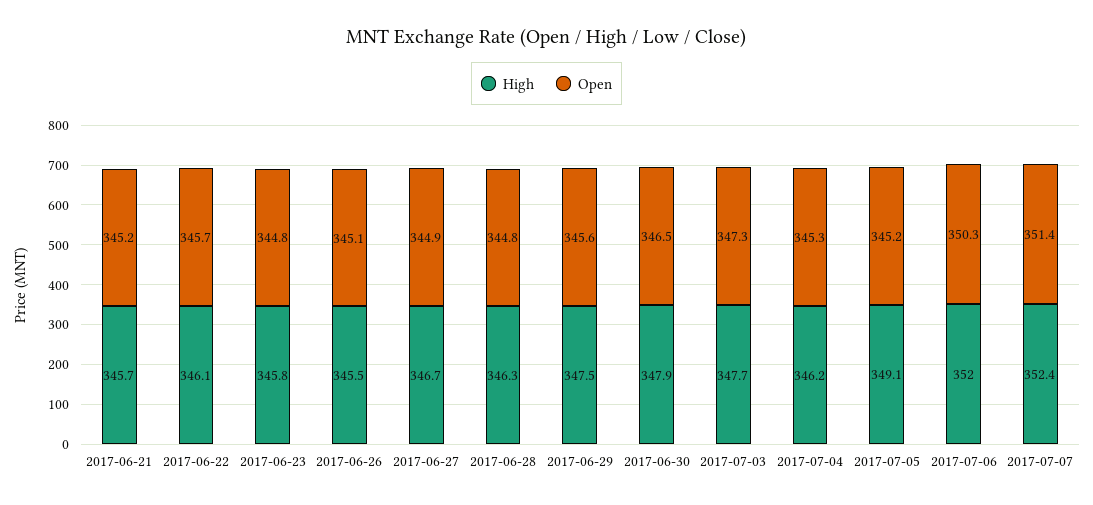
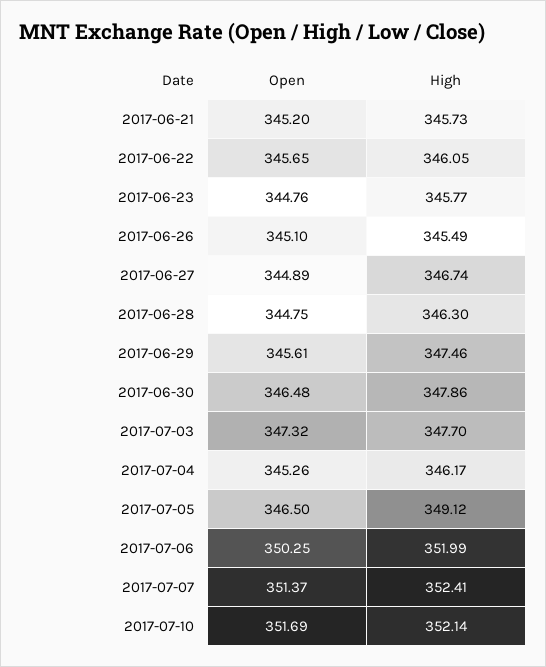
Open, 2017-07-05: 345.2 -> 346.5
Open, 2017-07-10: none -> 351.69
High, 2017-07-10: none -> 352.14

